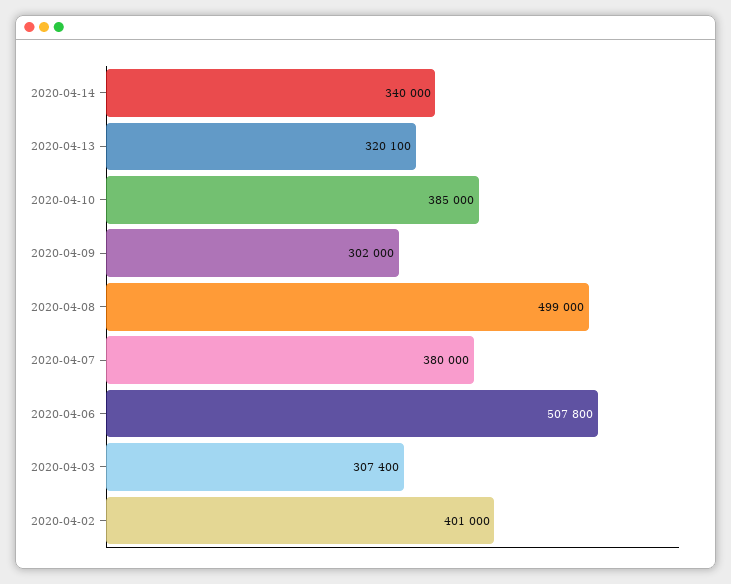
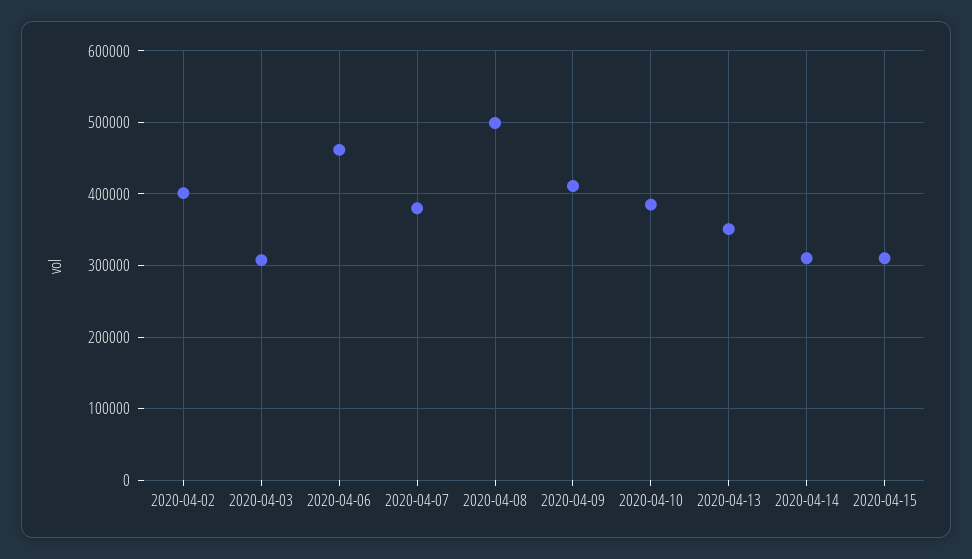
2020-04-14: 340000 -> 310000
2020-04-13: 320100 -> 350000
2020-04-09: 302000 -> 410000
2020-04-06: 507800 -> 460000
2020-04-15: none -> 310000

